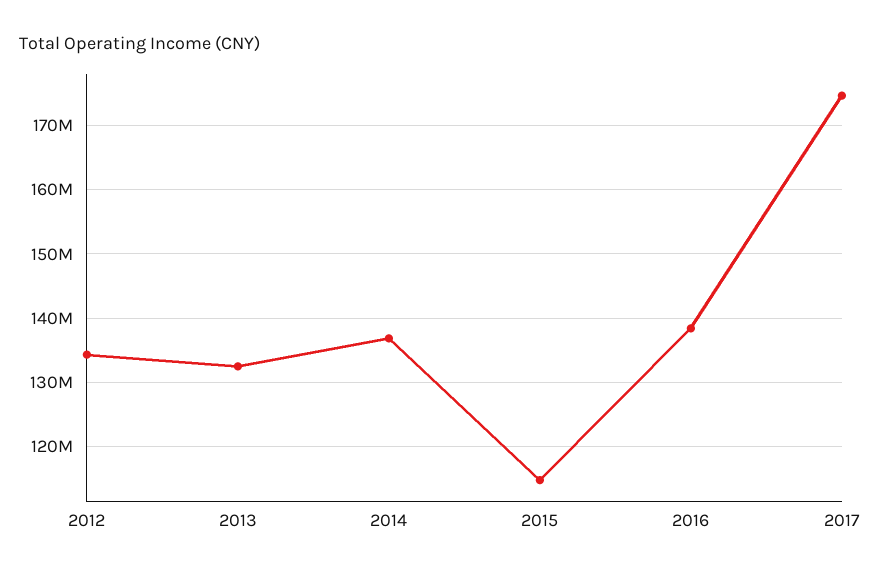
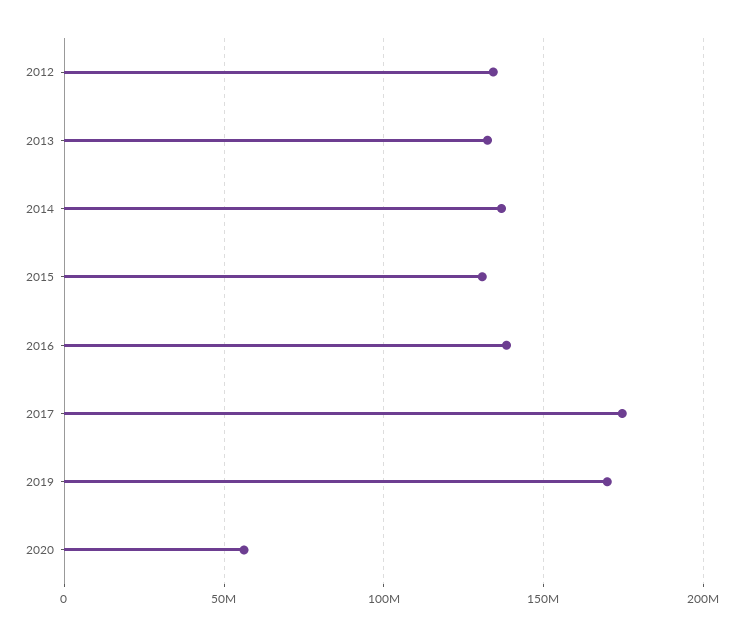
2015: 115000000 -> 130000000
2019: none -> 170000000
2020: none -> 55000000

